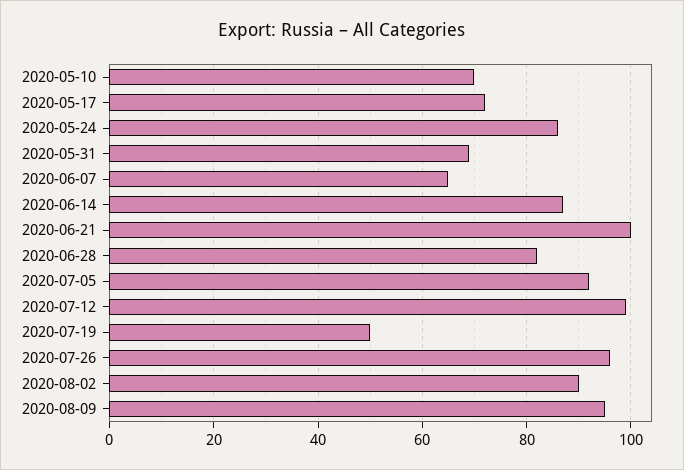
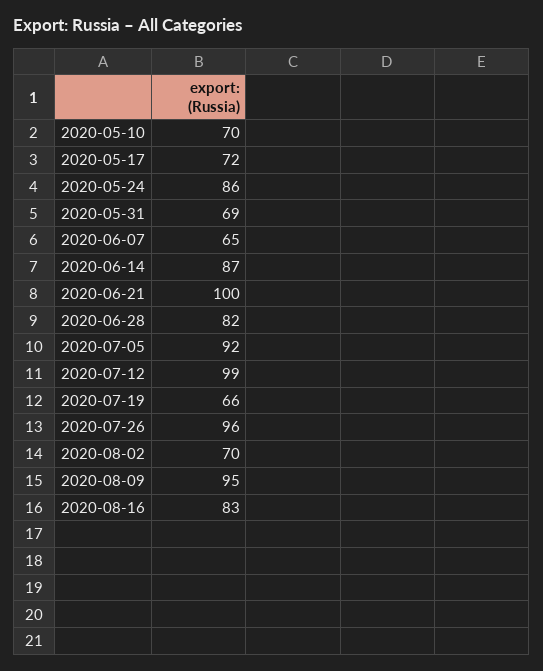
2020-07-19: 50 -> 66
2020-08-02: 90 -> 70
2020-08-16: none -> 83

